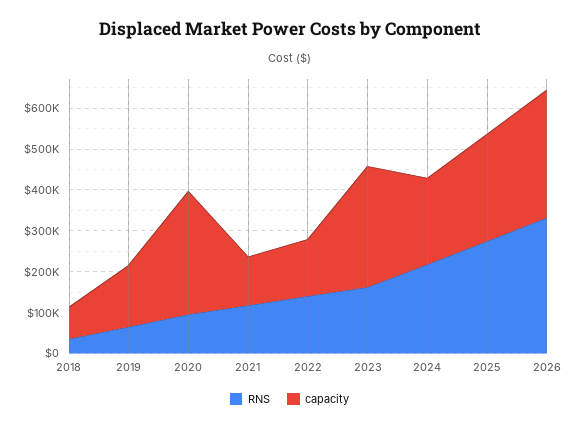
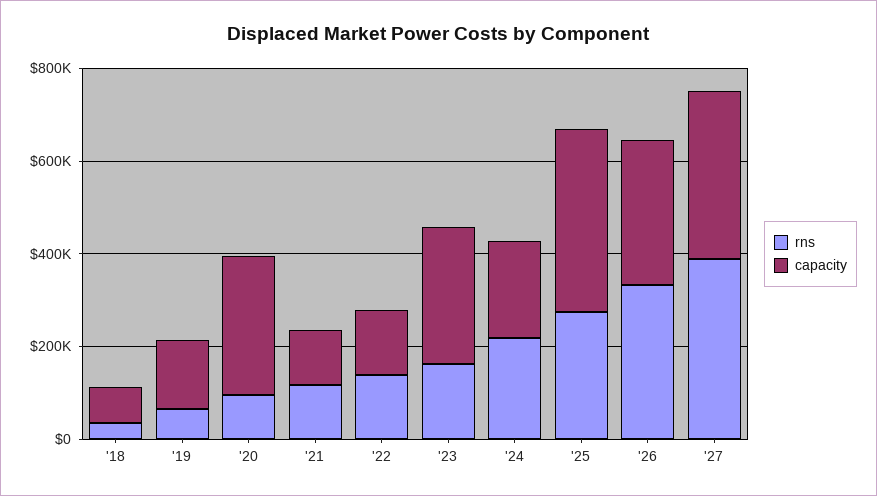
capacity, 2025: 260000 -> 400000
RNS, '27: none -> 400000
capacity, '27: none -> 350000

